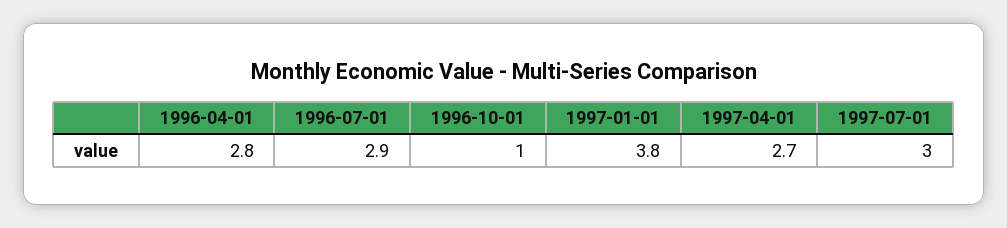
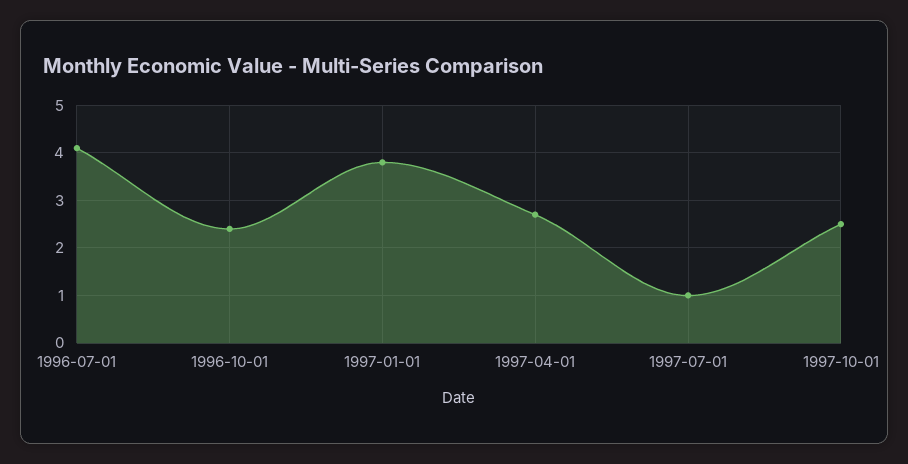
1996-04-01: 2.8 -> none
1996-07-01: 2.9 -> 4
1996-10-01: 1 -> 2.5
1997-07-01: 3 -> 1
1997-10-01: none -> 2.5

